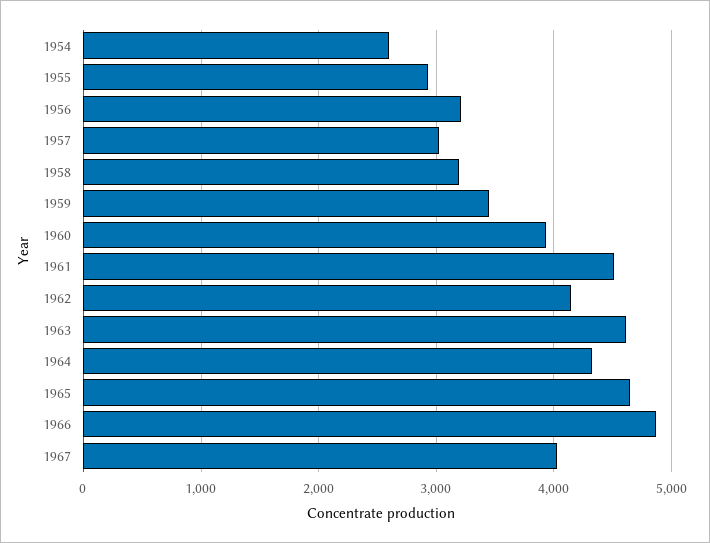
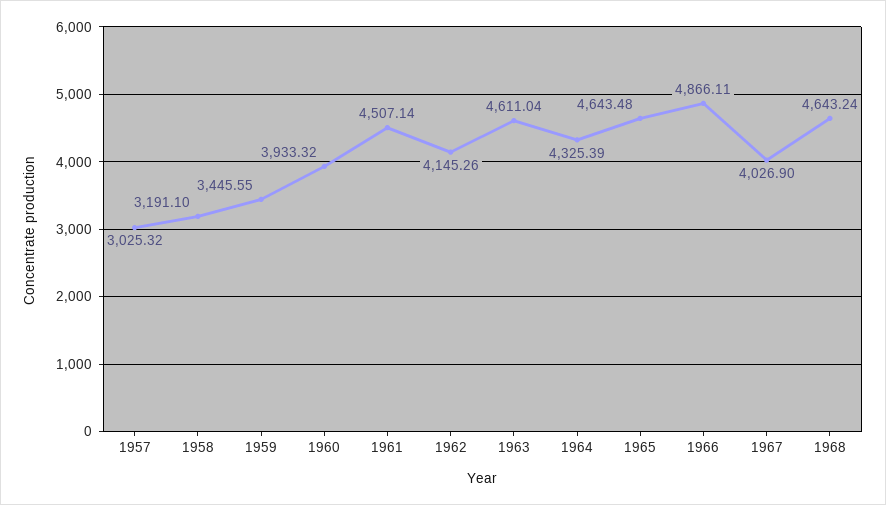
1954: 2600 -> none
1955: 2900 -> none
1956: 3200 -> none
1968: none -> 4643.24

